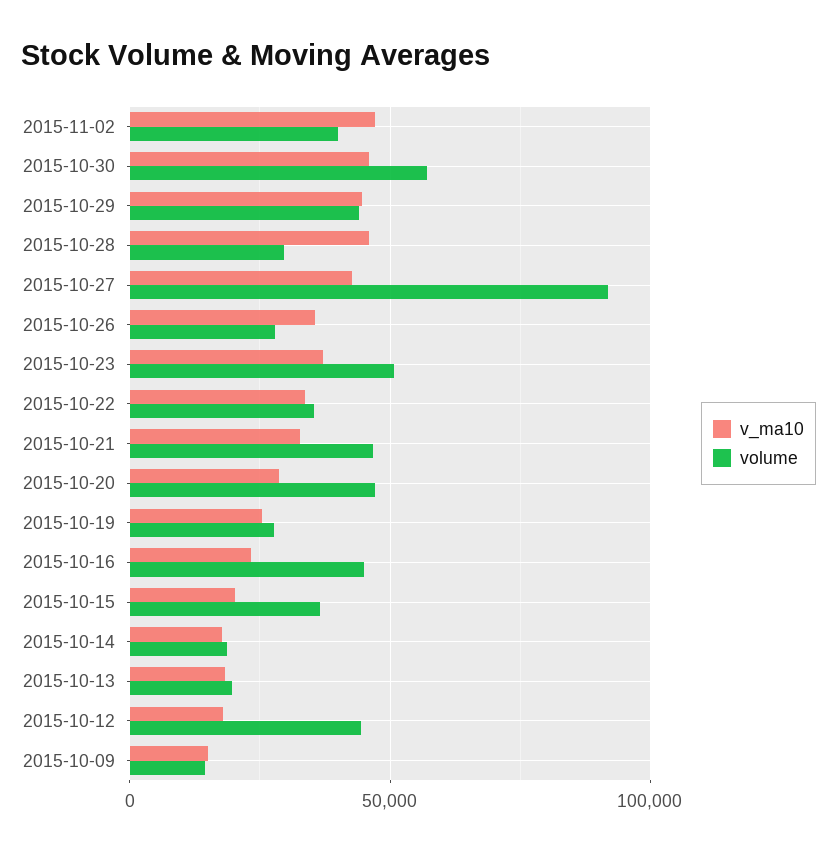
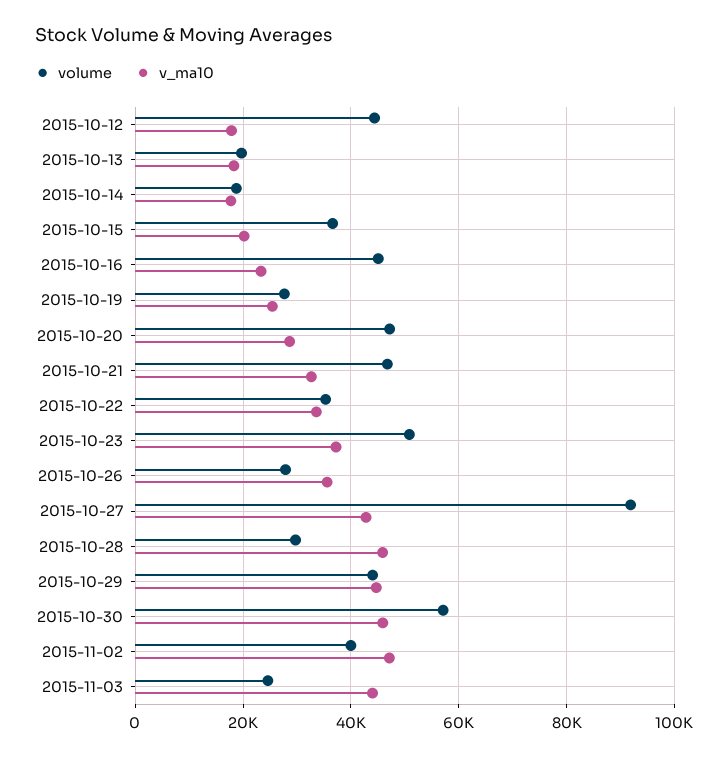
v_ma10, 2015-10-09: 15000 -> none
volume, 2015-10-09: 15000 -> none
volume, 2015-11-03: none -> 24000
v_ma10, 2015-11-03: none -> 44000

